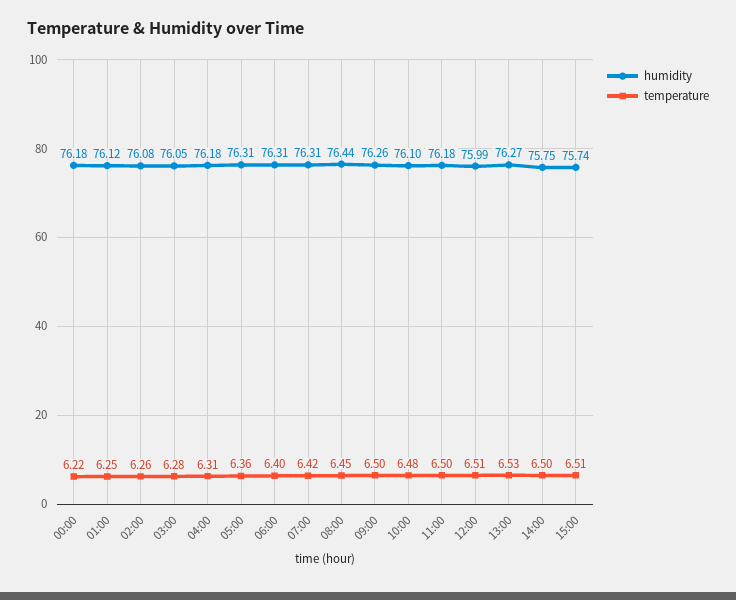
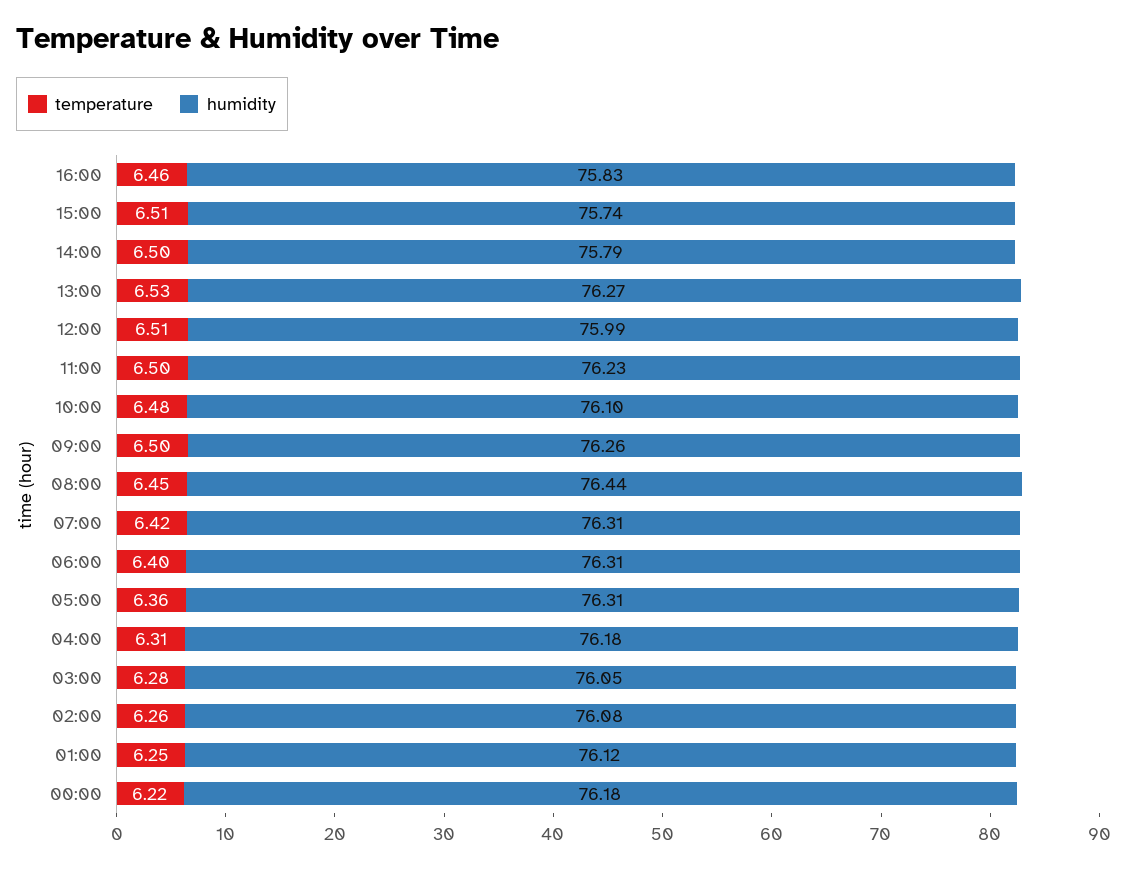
humidity, 11:00: 76.18 -> 76.23
humidity, 14:00: 75.75 -> 75.79
temperature, 16:00: none -> 6.46
humidity, 16:00: none -> 75.83

